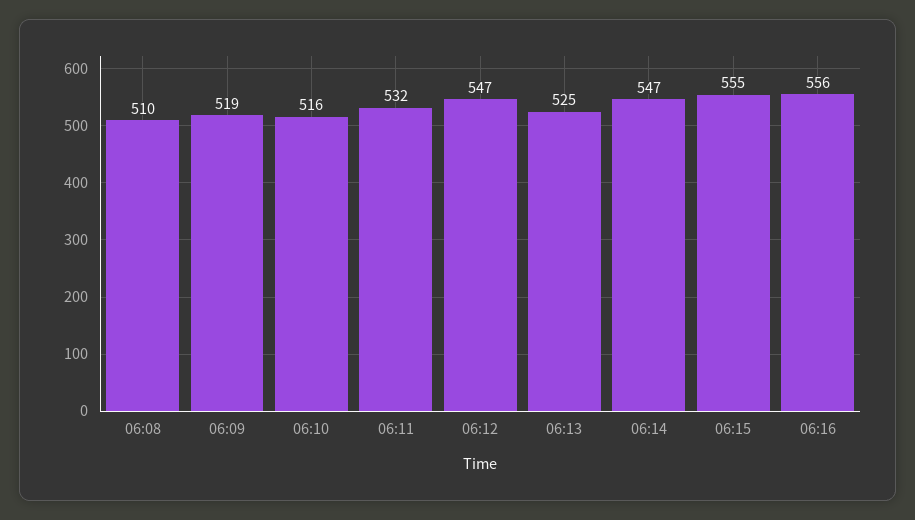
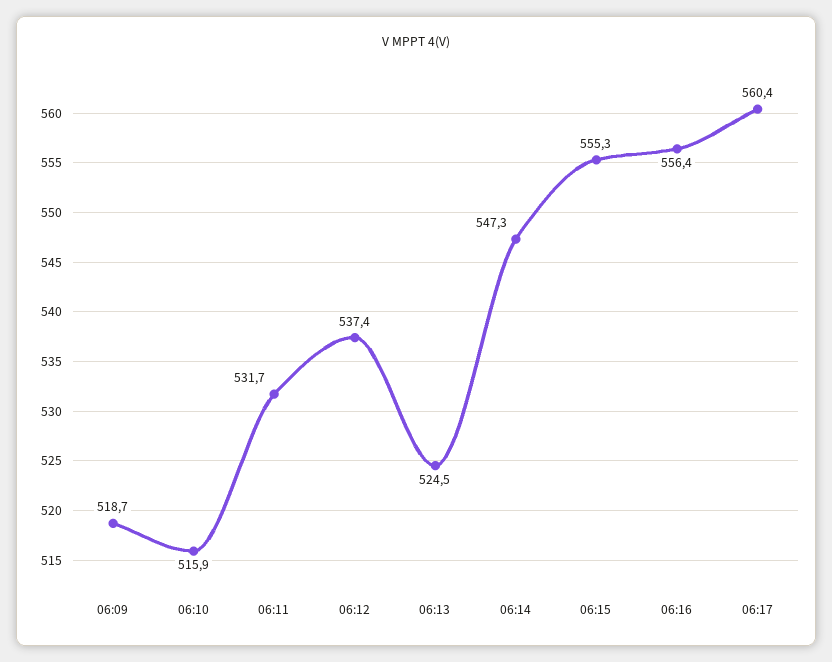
06:08: 510 -> none
06:12: 547 -> 537.4
06:17: none -> 560.4

